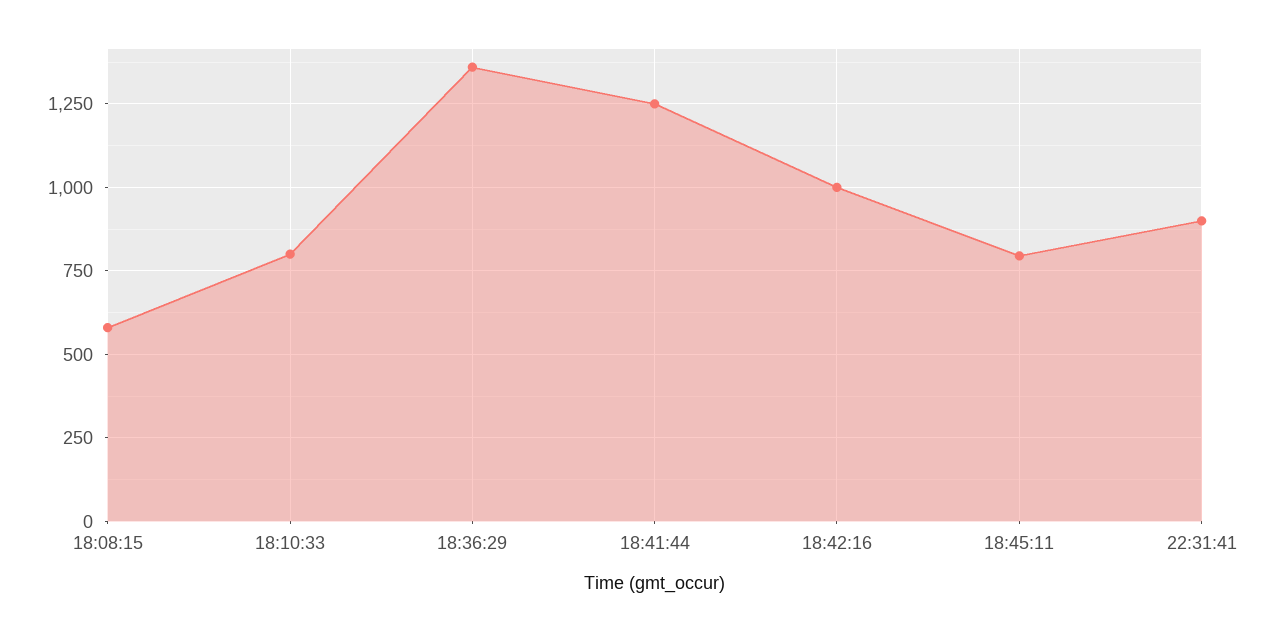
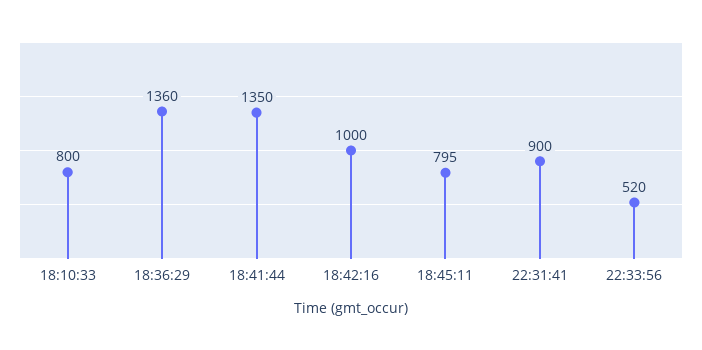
18:08:15: 575 -> none
18:41:44: 1250 -> 1350
22:33:56: none -> 520

